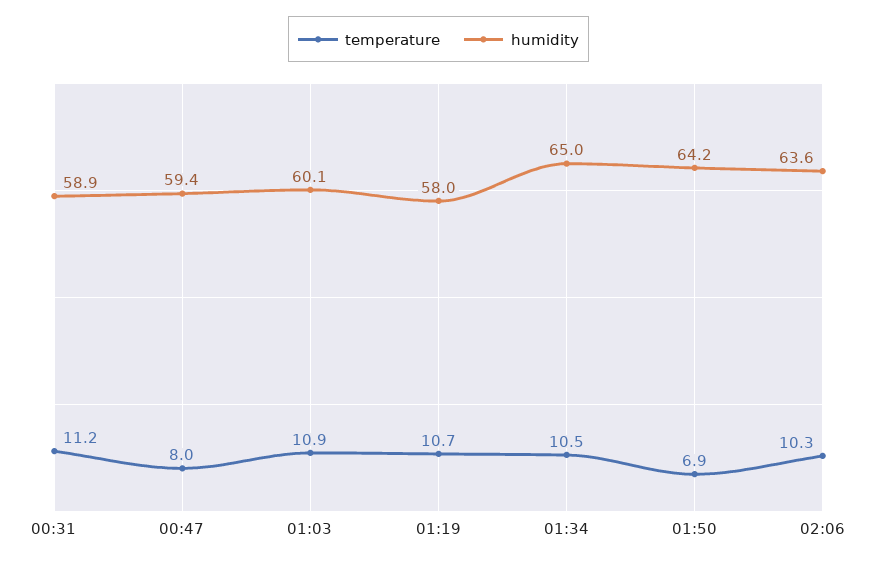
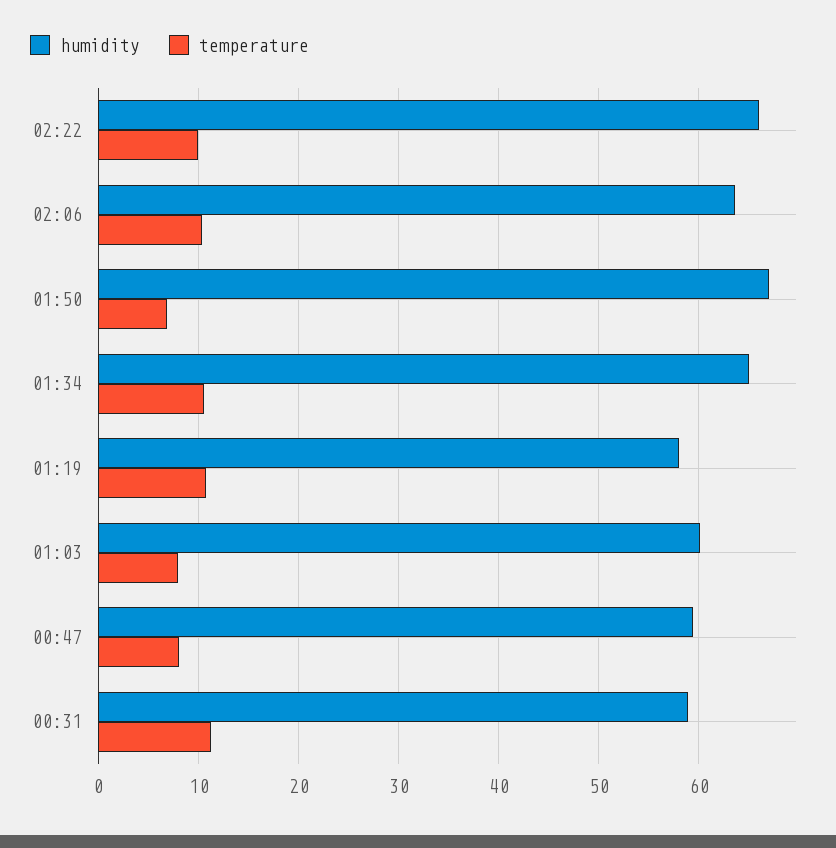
temperature, 01:03: 10.9 -> 8
humidity, 01:50: 64.2 -> 67
humidity, 02:22: none -> 66
temperature, 02:22: none -> 10

